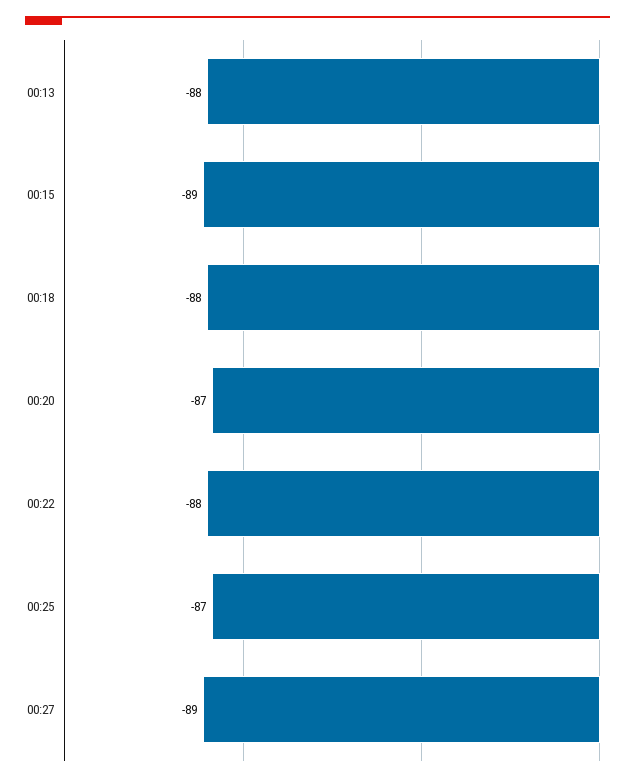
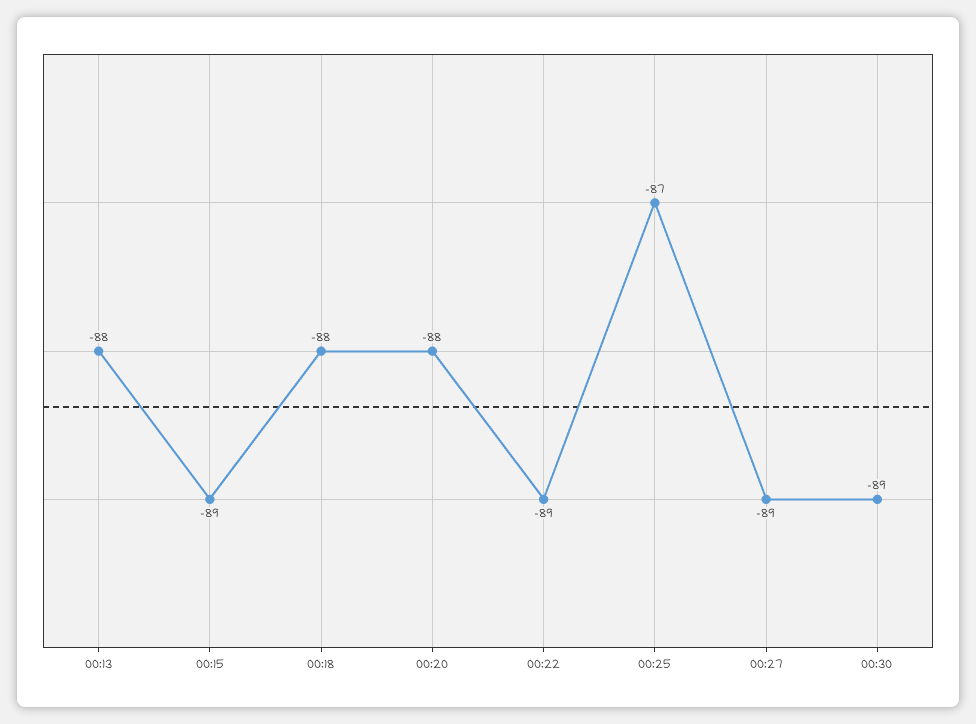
00:20: -87 -> -88
00:22: -88 -> -89
00:30: none -> -89

